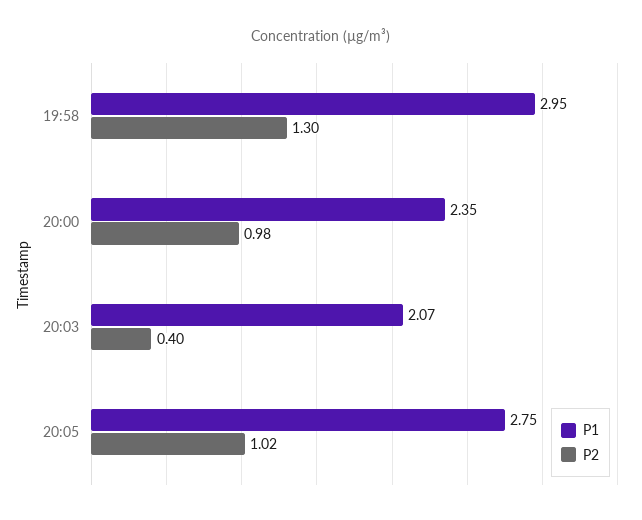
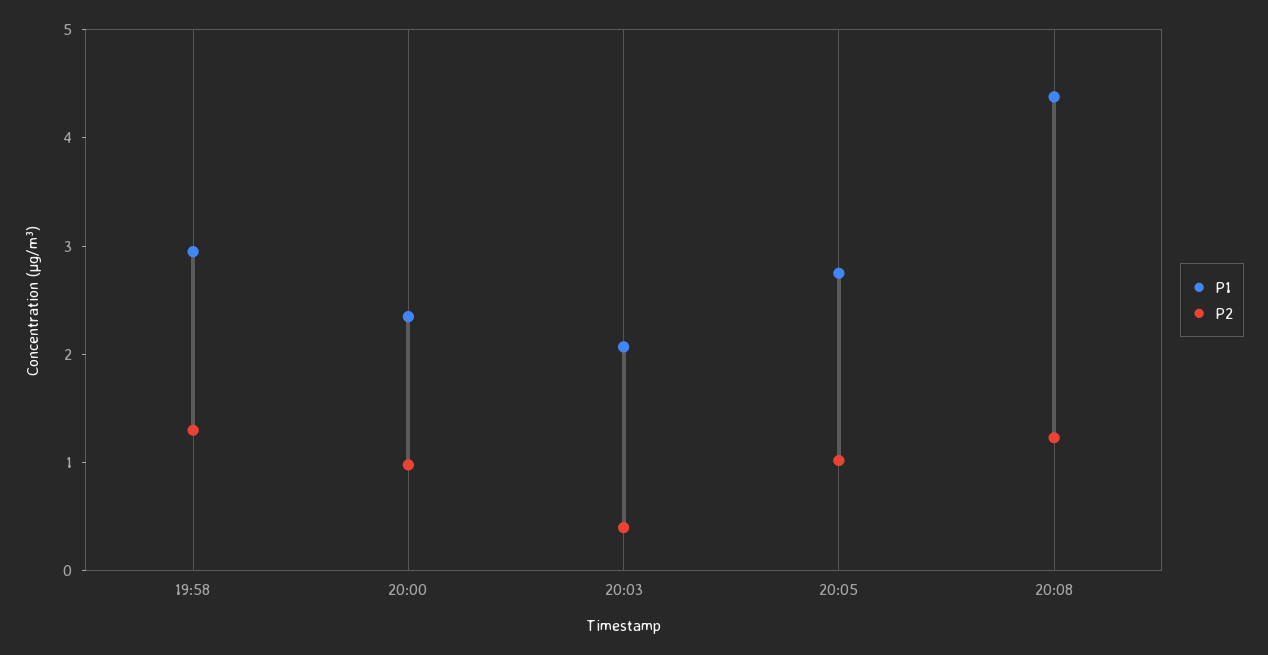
P1, 20:08: none -> 4.4
P2, 20:08: none -> 1.2

